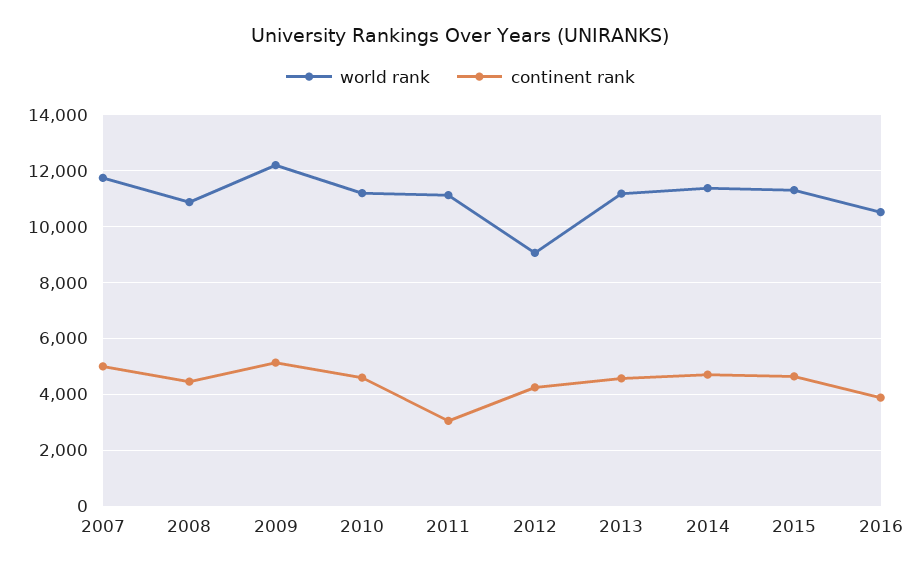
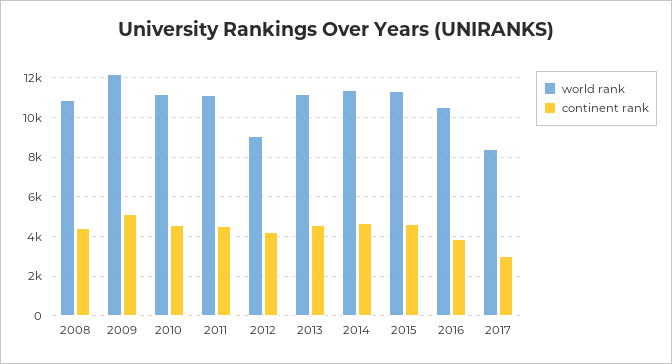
world rank, 2007: 11750 -> none
continent rank, 2007: 5000 -> none
continent rank, 2011: 3000 -> 4500
world rank, 2017: none -> 8500
continent rank, 2017: none -> 3000

